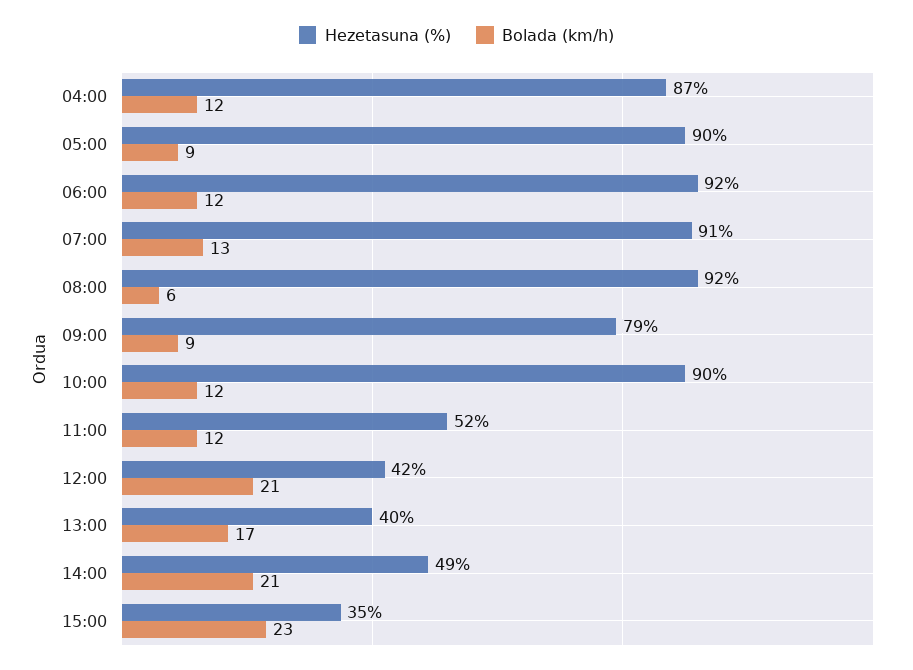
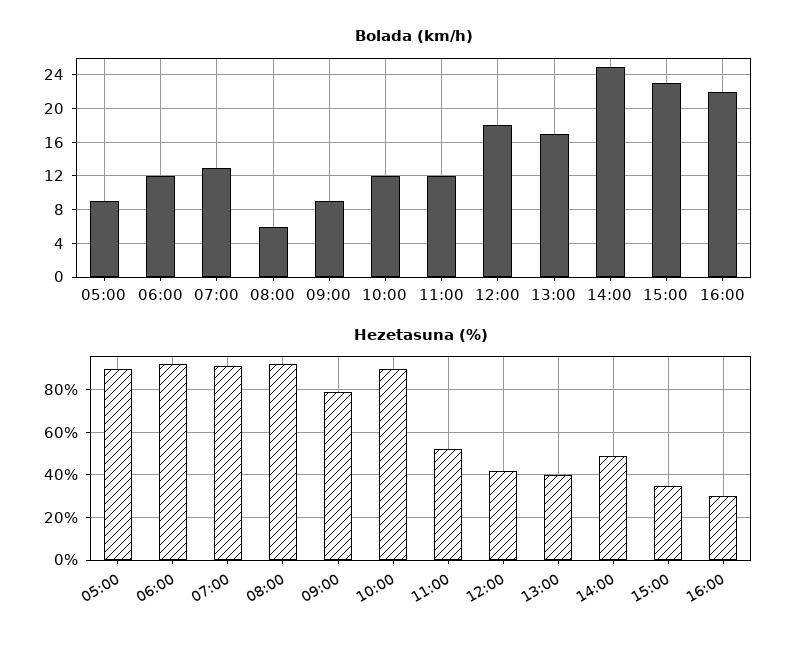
Hezetasuna (%), 04:00: 87 -> none
Bolada (km/h), 04:00: 12 -> none
Bolada (km/h), 12:00: 21 -> 18
Bolada (km/h), 14:00: 21 -> 25
Bolada (km/h), 16:00: none -> 22
Hezetasuna (%), 16:00: none -> 30

